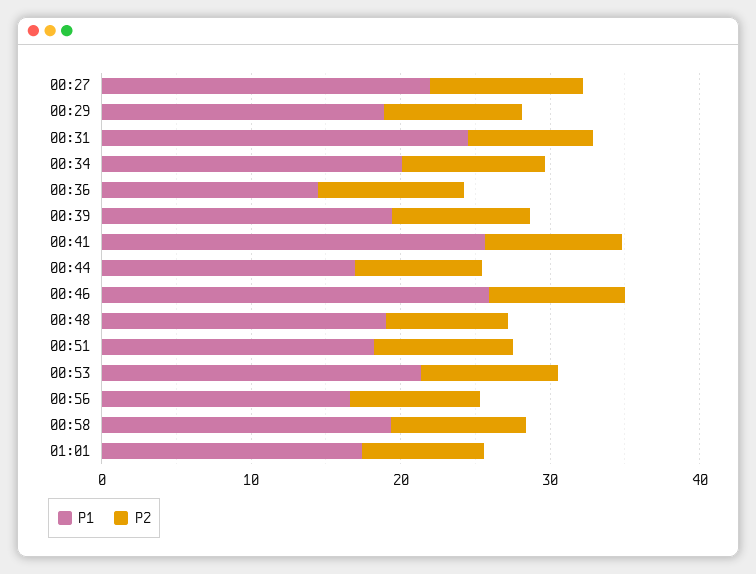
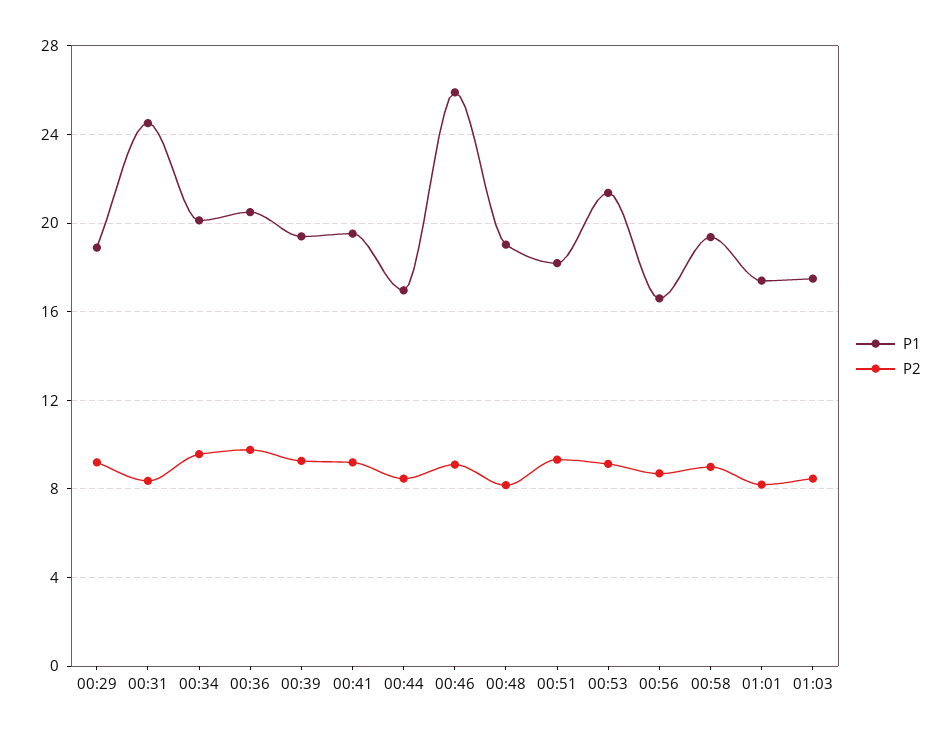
P1, 00:27: 22 -> none
P2, 00:27: 10 -> none
P1, 00:36: 14 -> 20.5
P1, 00:41: 26 -> 19.5
P1, 01:03: none -> 17.5
P2, 01:03: none -> 8.5

